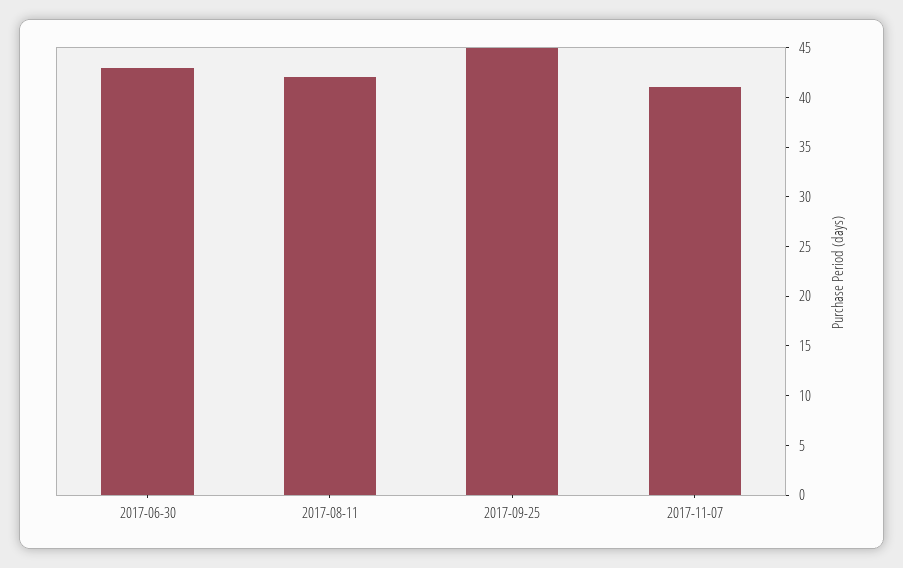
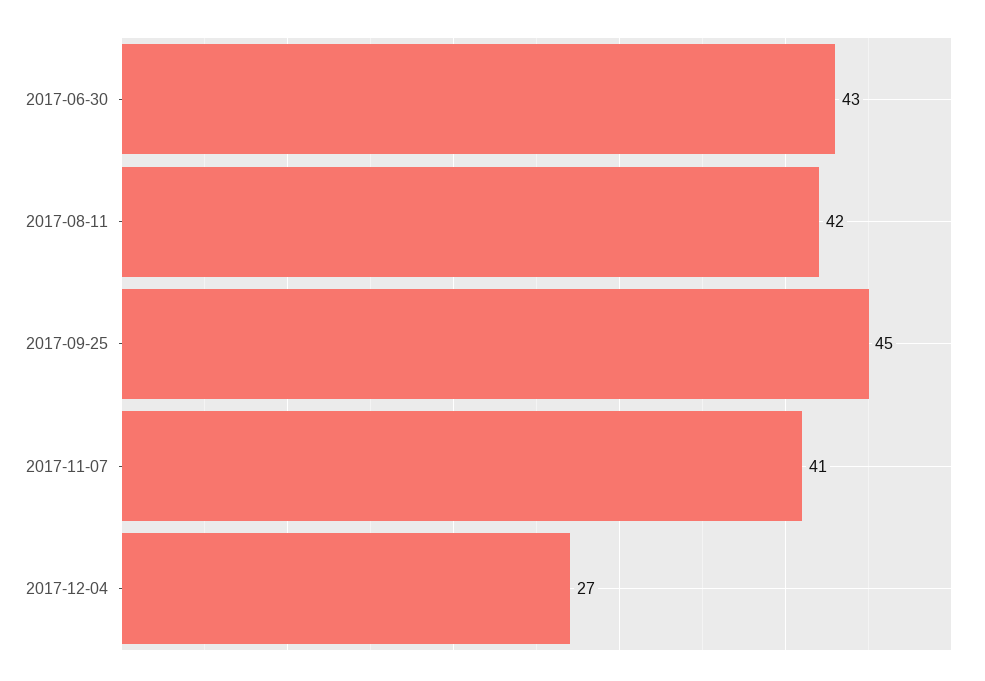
2017-12-04: none -> 27

